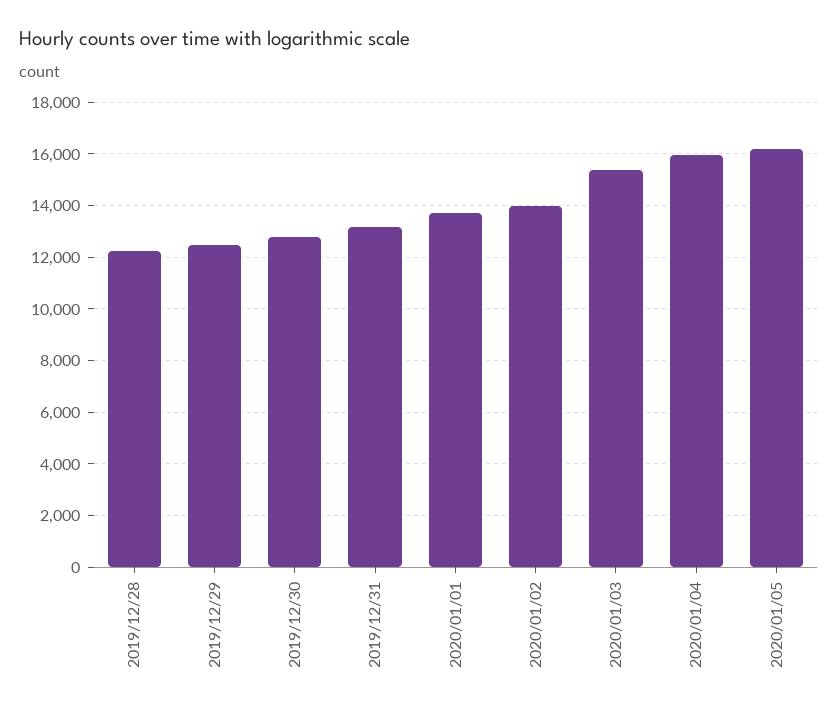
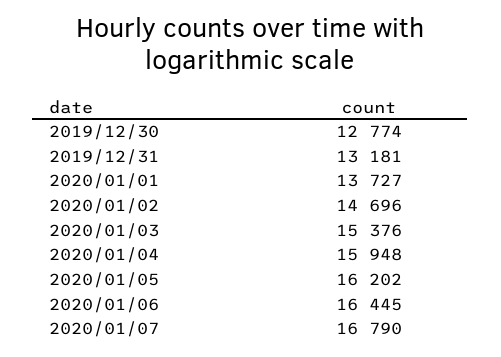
2019/12/28: 12250 -> none
2019/12/29: 12500 -> none
2020/01/02: 14000 -> 14696
2020/01/06: none -> 16445
2020/01/07: none -> 16790

